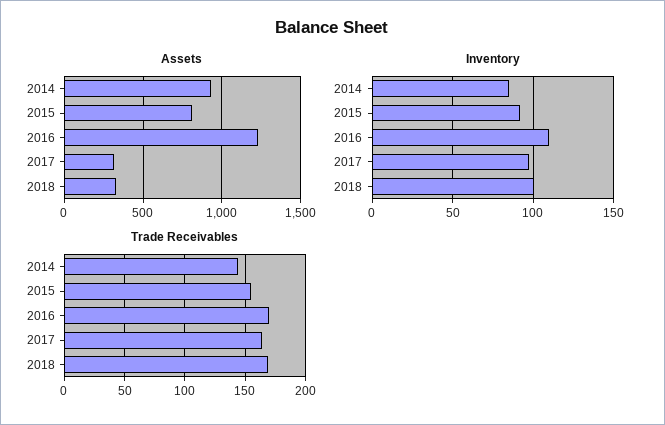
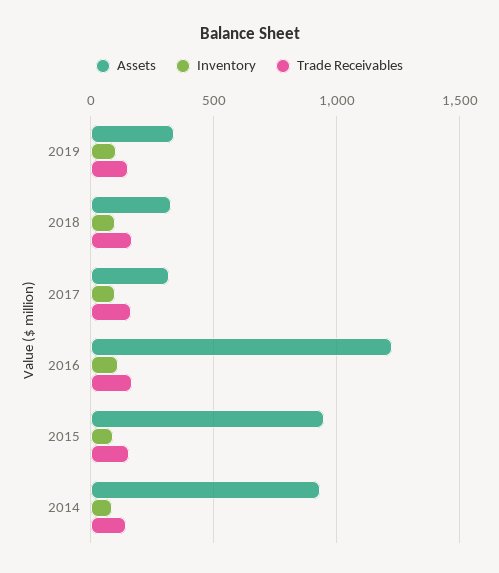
Assets, 2015: 800 -> 950
Assets, 2019: none -> 350
Inventory, 2019: none -> 100
Trade Receivables, 2019: none -> 150

